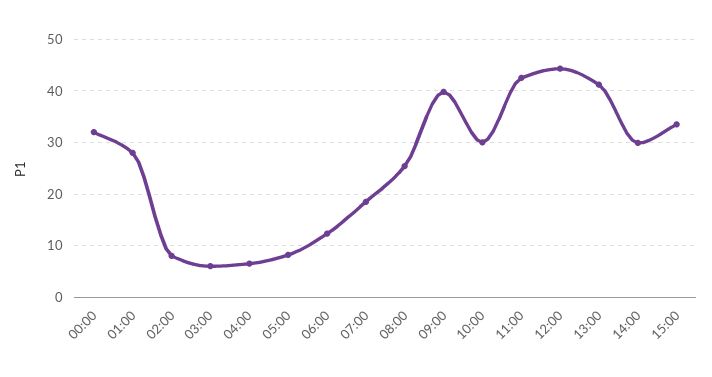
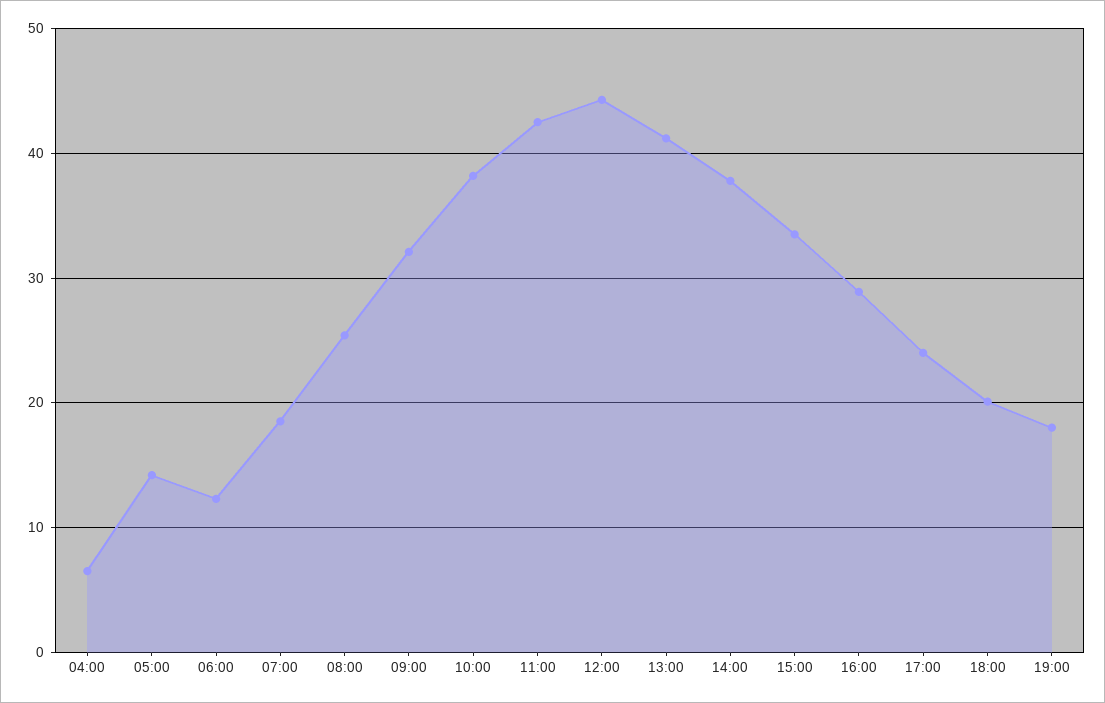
00:00: 32 -> none
01:00: 28 -> none
02:00: 8 -> none
03:00: 6 -> none
05:00: 8 -> 14
09:00: 40 -> 32
10:00: 30 -> 38
14:00: 30 -> 38
16:00: none -> 29
17:00: none -> 24
18:00: none -> 20
19:00: none -> 18

